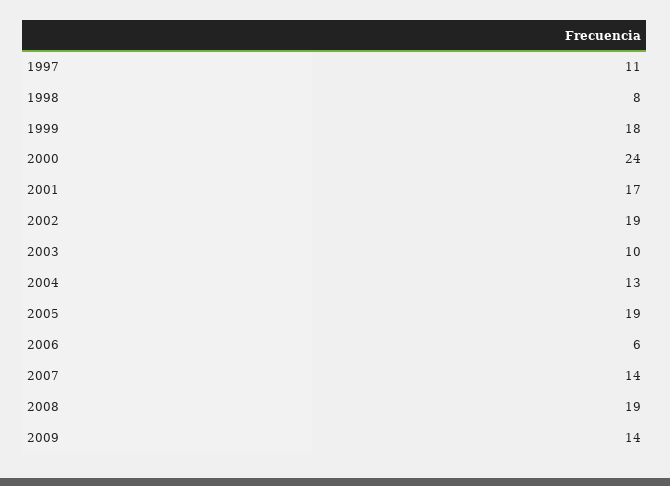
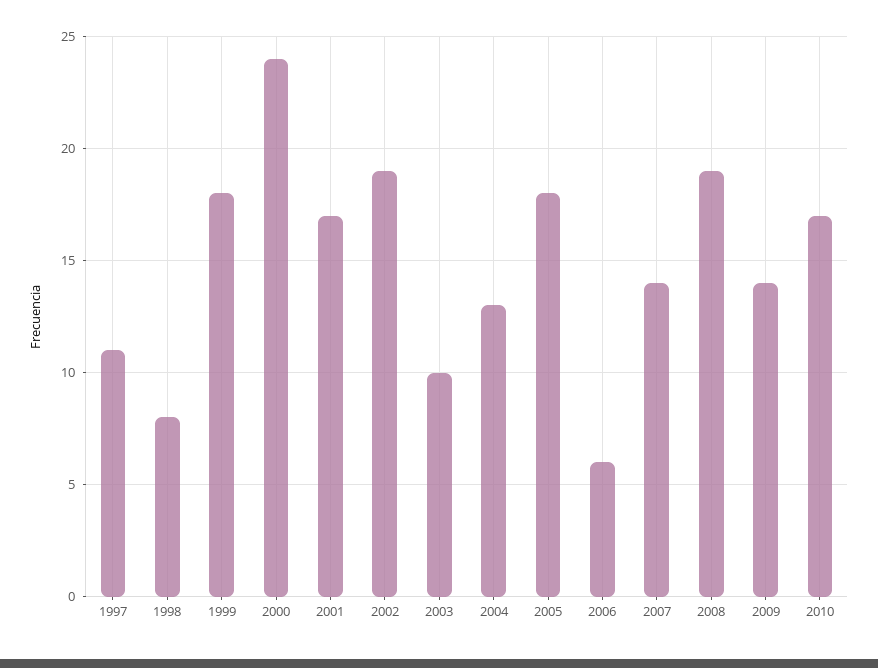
2005: 19 -> 18
2010: none -> 17

